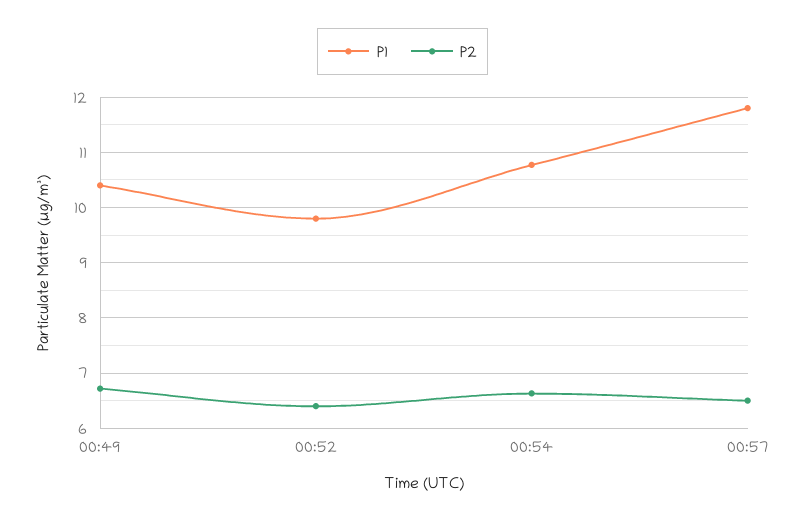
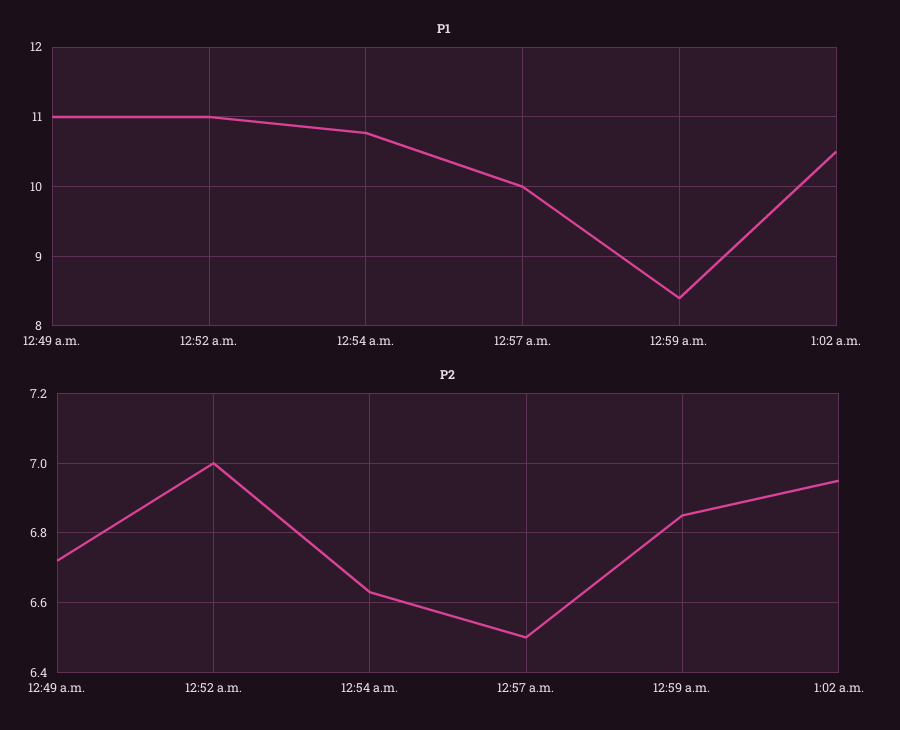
P1, 00:49: 10.4 -> 11
P1, 00:52: 9.8 -> 11
P2, 00:52: 6.4 -> 7
P1, 00:57: 11.8 -> 10
P1, 12:59 a.m.: none -> 8.4
P1, 1:02 a.m.: none -> 10.5
P2, 12:59 a.m.: none -> 6.85
P2, 1:02 a.m.: none -> 6.95

